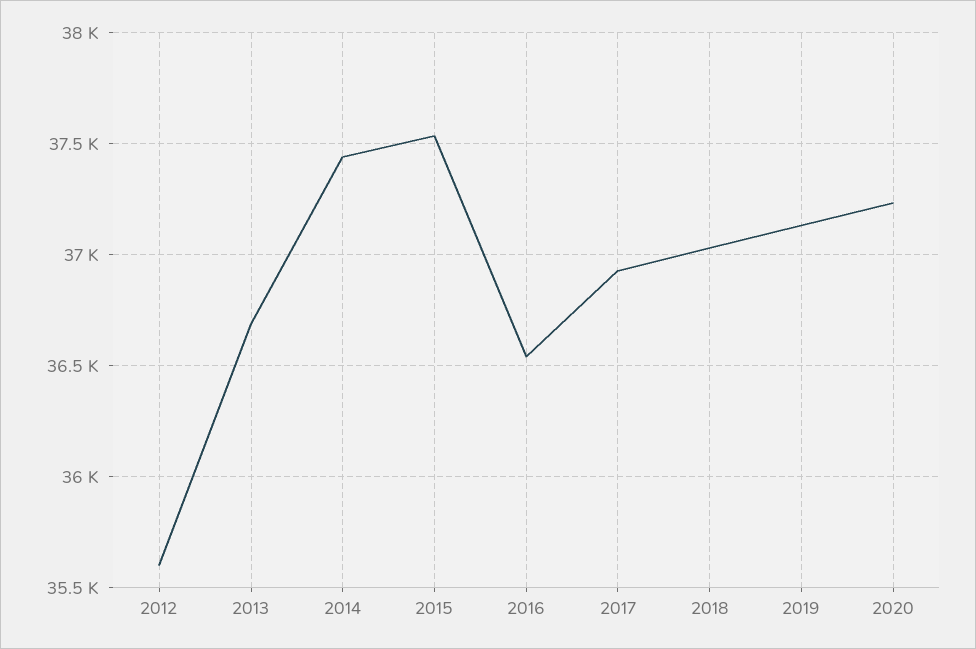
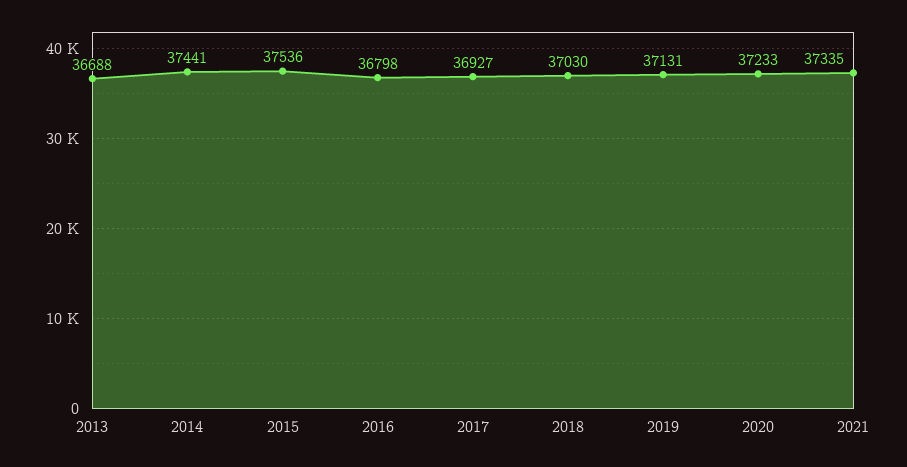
2012: 35600 -> none
2016: 36550 -> 36798
2021: none -> 37335

